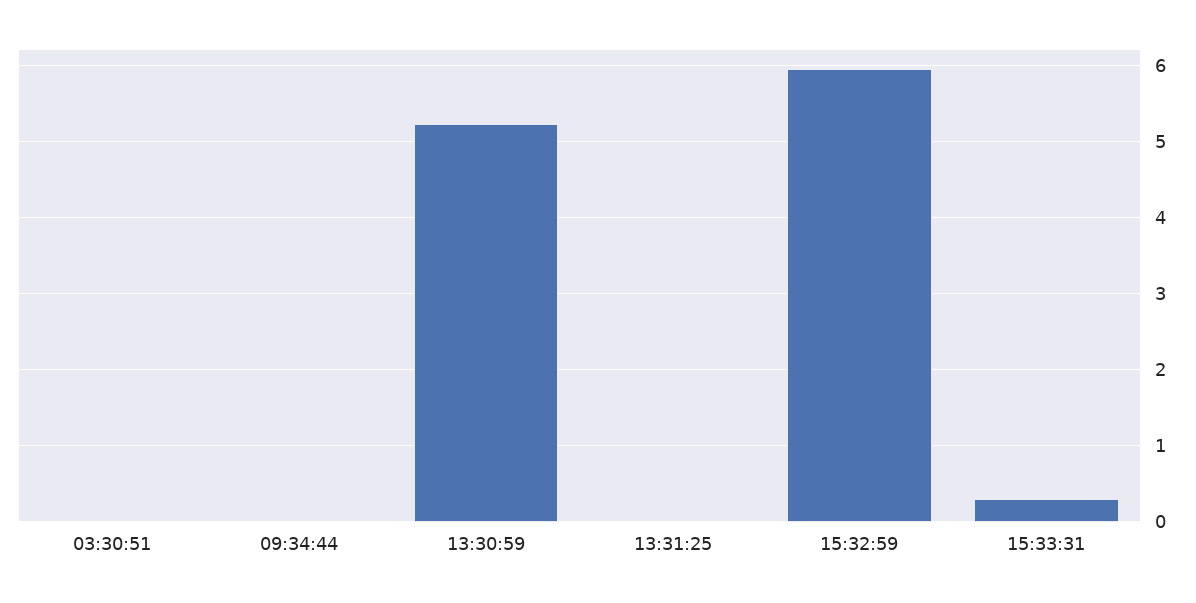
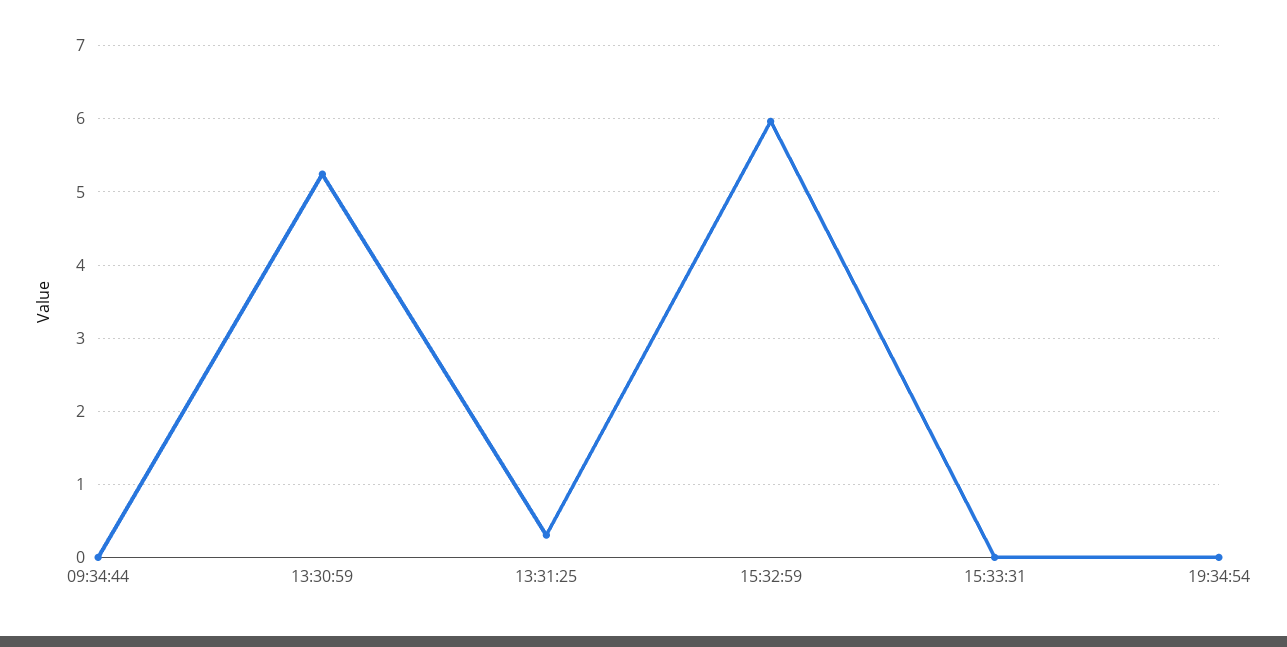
03:30:51: 0 -> none
13:31:25: 0 -> 0.3
15:33:31: 0.3 -> 0
19:34:54: none -> 0

